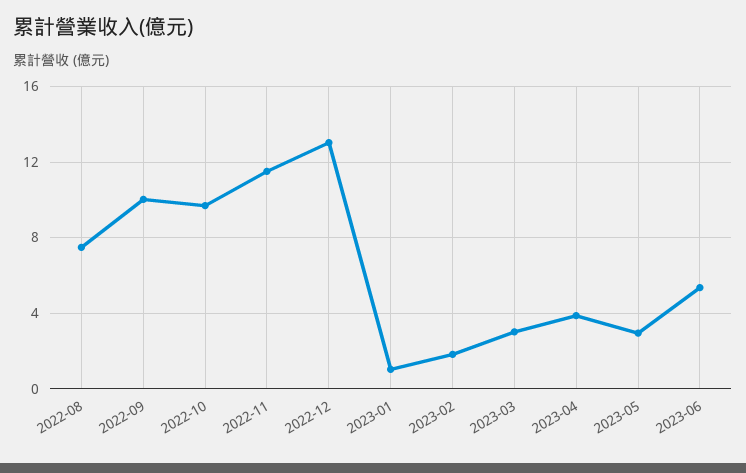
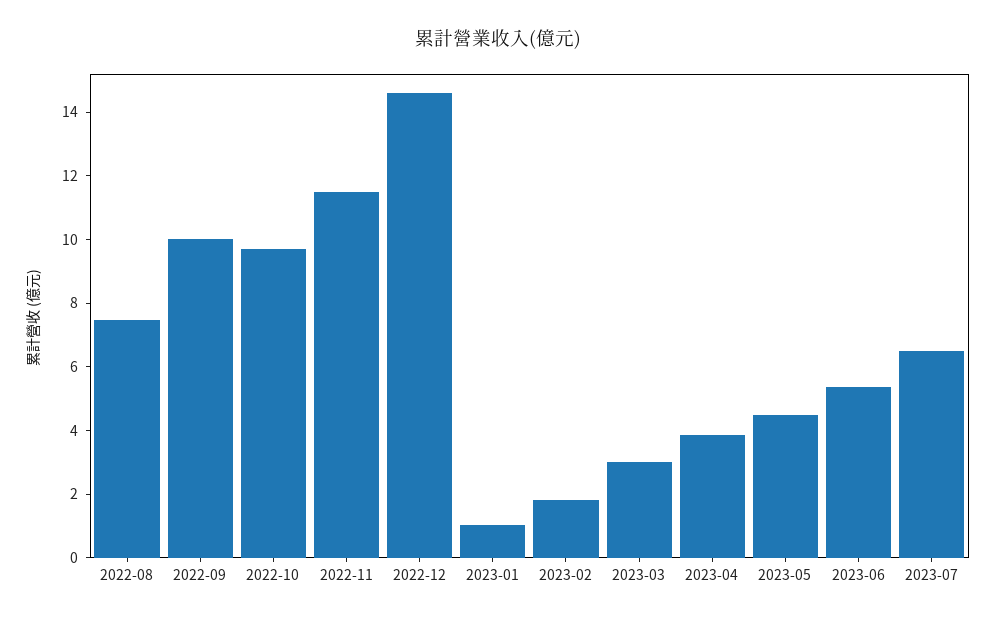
2022-12: 13 -> 14.5
2023-05: 3 -> 4.5
2023-07: none -> 6.5

